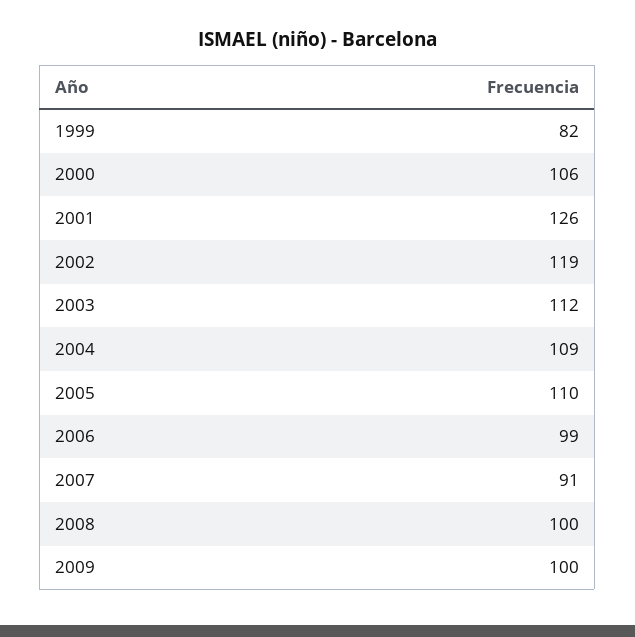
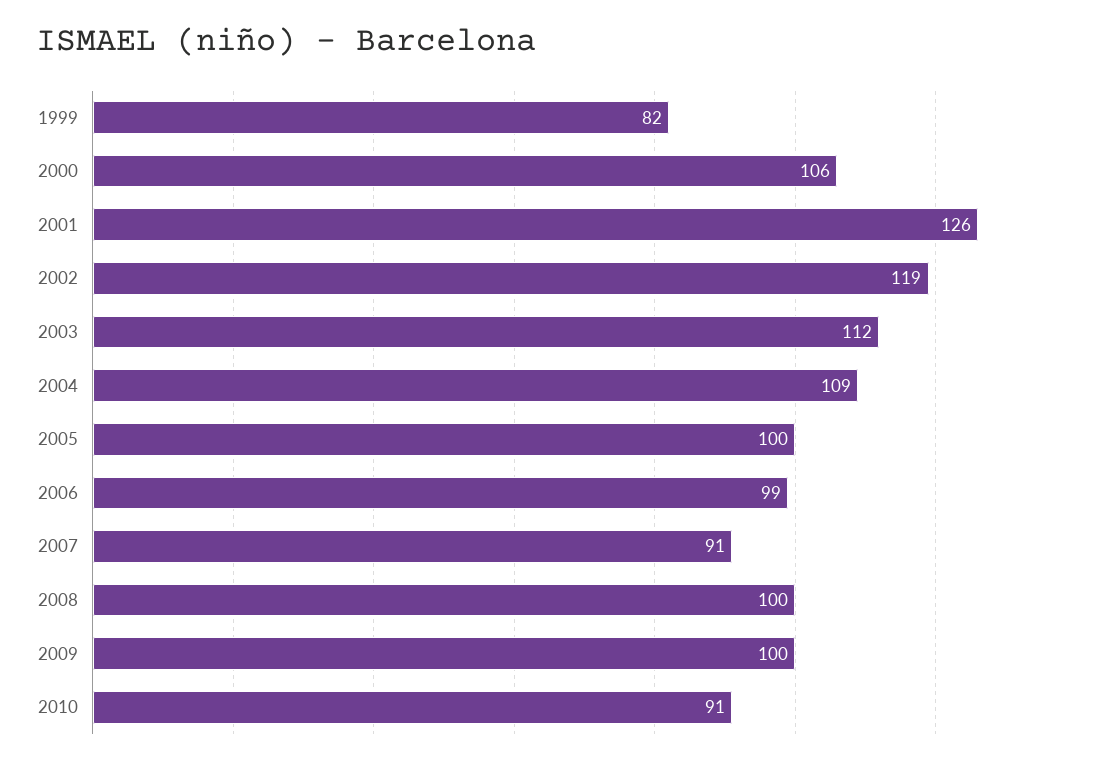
2005: 110 -> 100
2010: none -> 91

